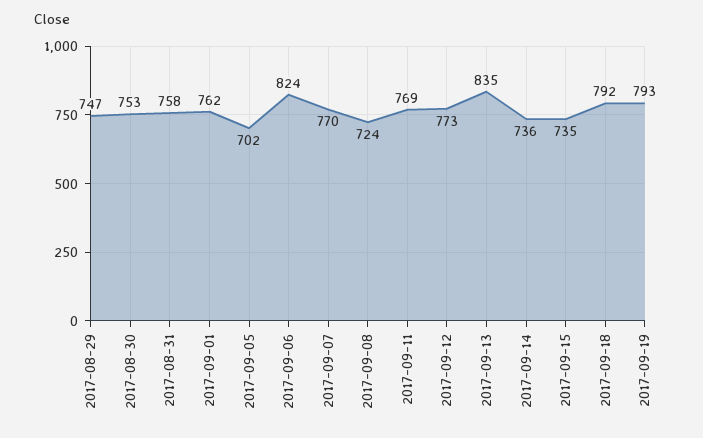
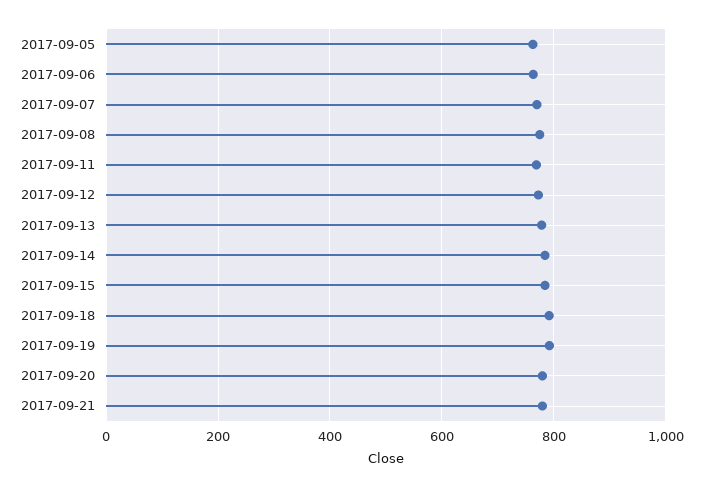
2017-08-29: 747 -> none
2017-08-30: 753 -> none
2017-08-31: 758 -> none
2017-09-01: 762 -> none
2017-09-05: 702 -> 760
2017-09-06: 824 -> 760
2017-09-08: 724 -> 780
2017-09-13: 835 -> 780
2017-09-14: 736 -> 780
2017-09-15: 735 -> 780
2017-09-20: none -> 780
2017-09-21: none -> 780

